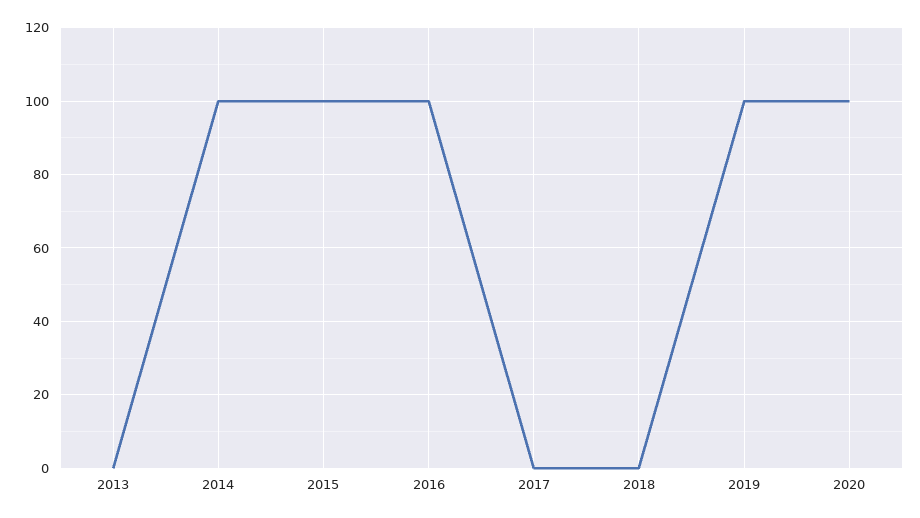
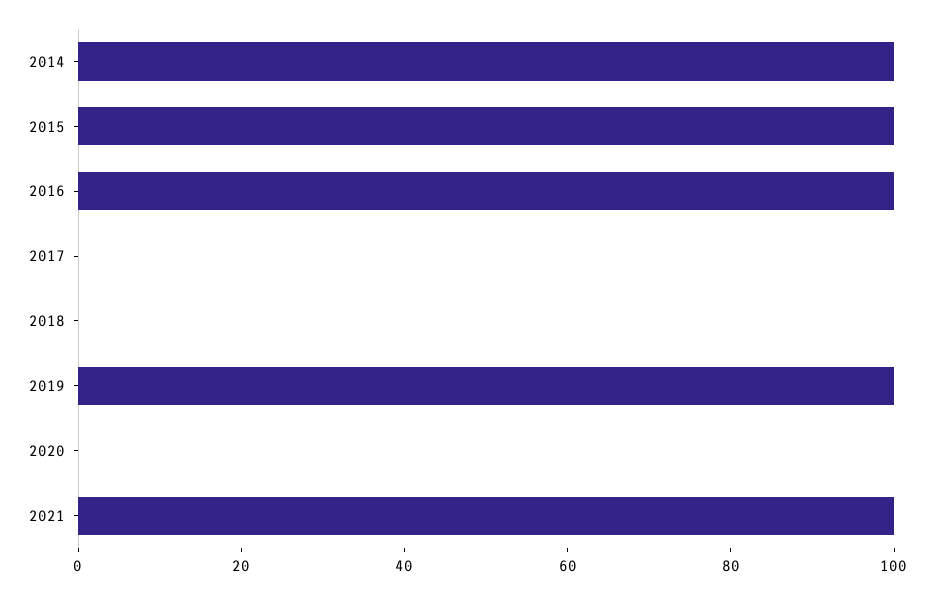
2013: 0 -> none
2020: 100 -> 0
2021: none -> 100

